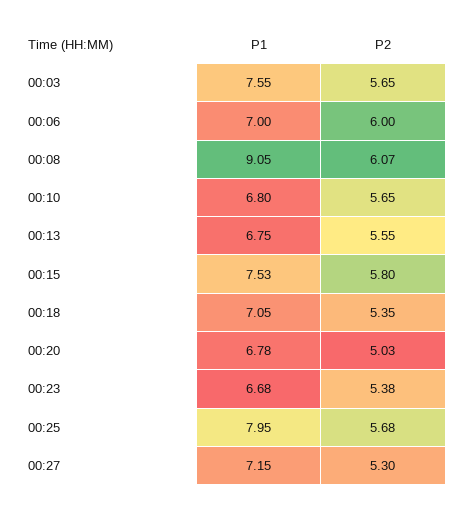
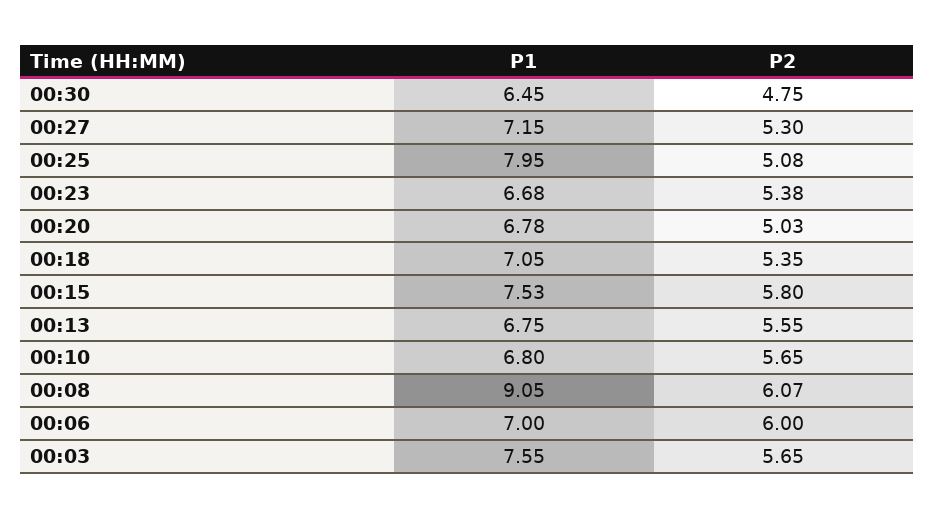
P2, 00:25: 5.68 -> 5.08
P1, 00:30: none -> 6.45
P2, 00:30: none -> 4.75

